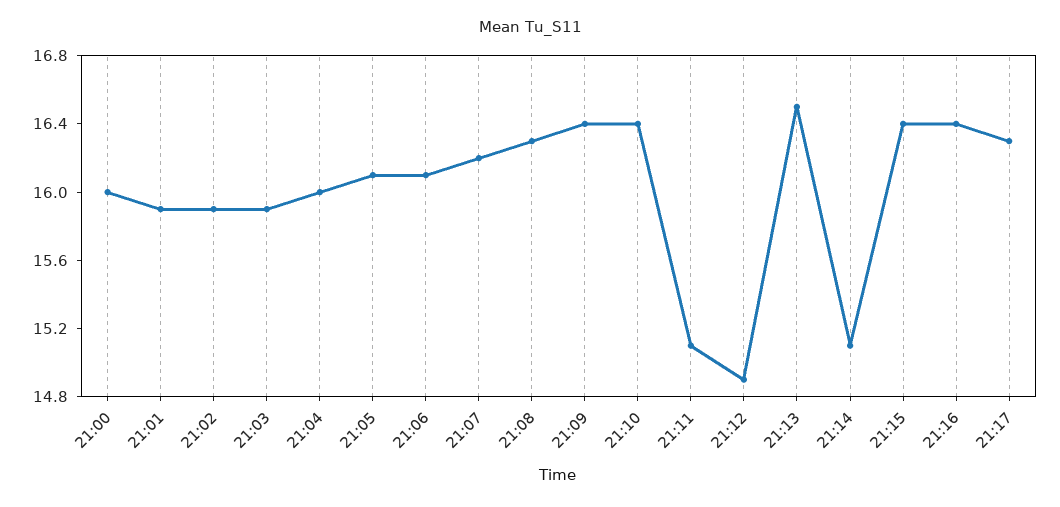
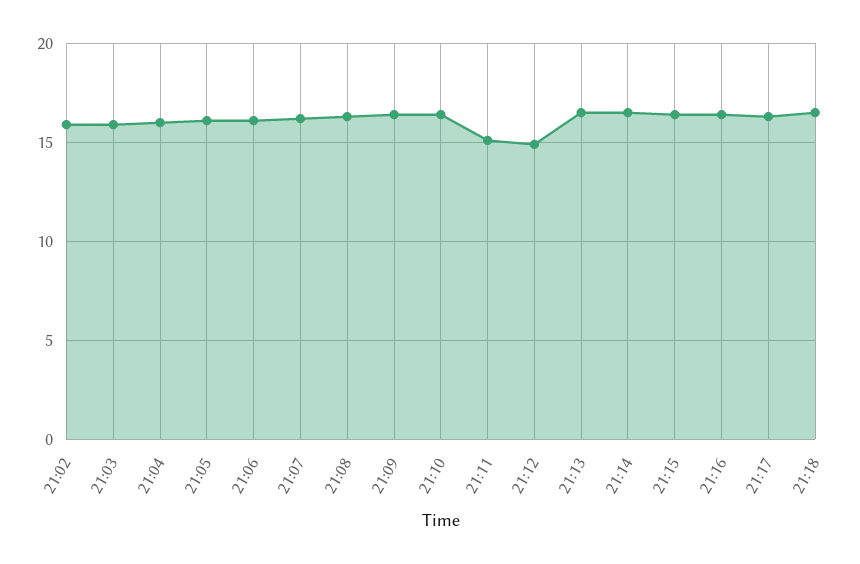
21:00: 16 -> none
21:01: 15.9 -> none
21:14: 15.1 -> 16.5
21:18: none -> 16.5

